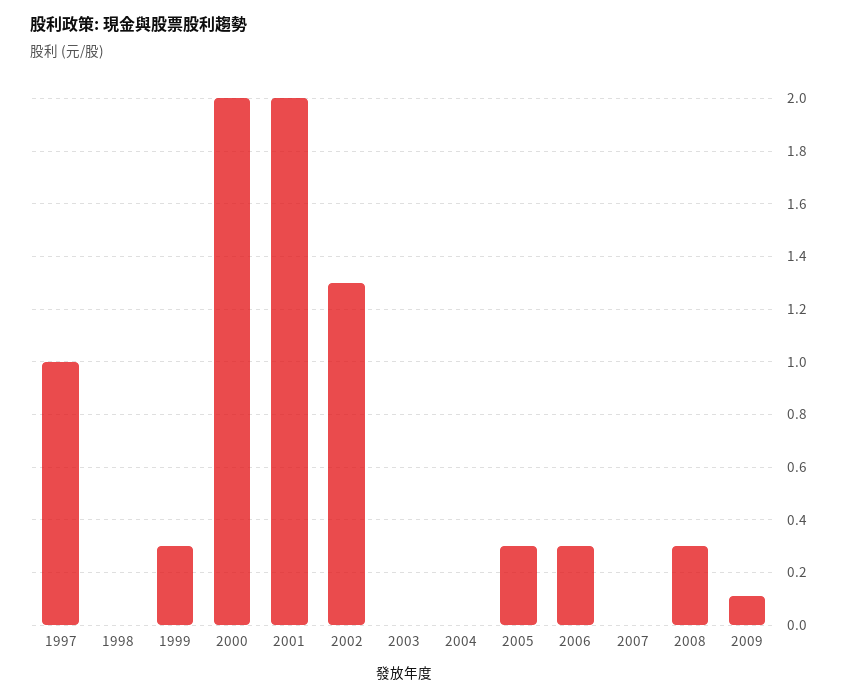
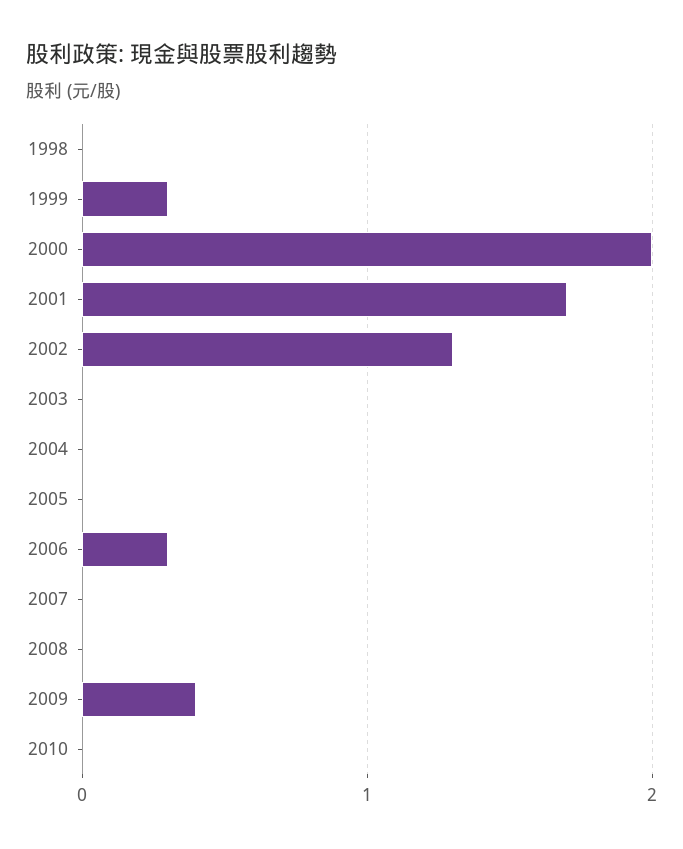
1997: 1 -> none
2001: 2 -> 1.7
2005: 0.3 -> 0
2008: 0.3 -> 0
2009: 0.1 -> 0.4
2010: none -> 0

